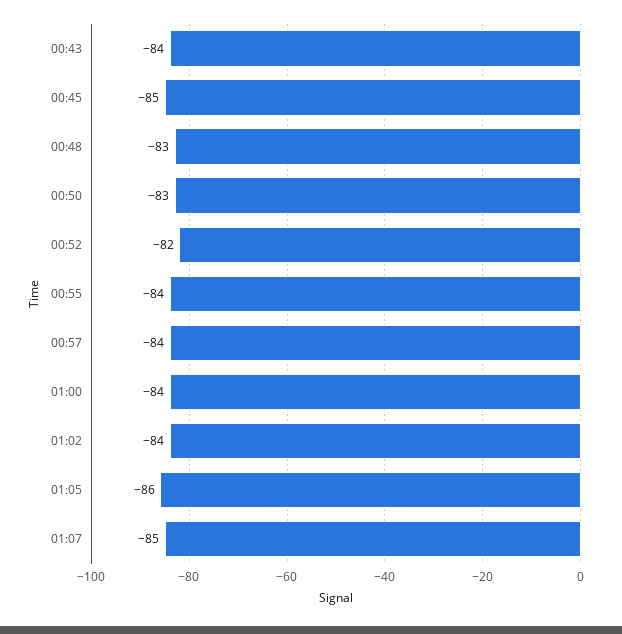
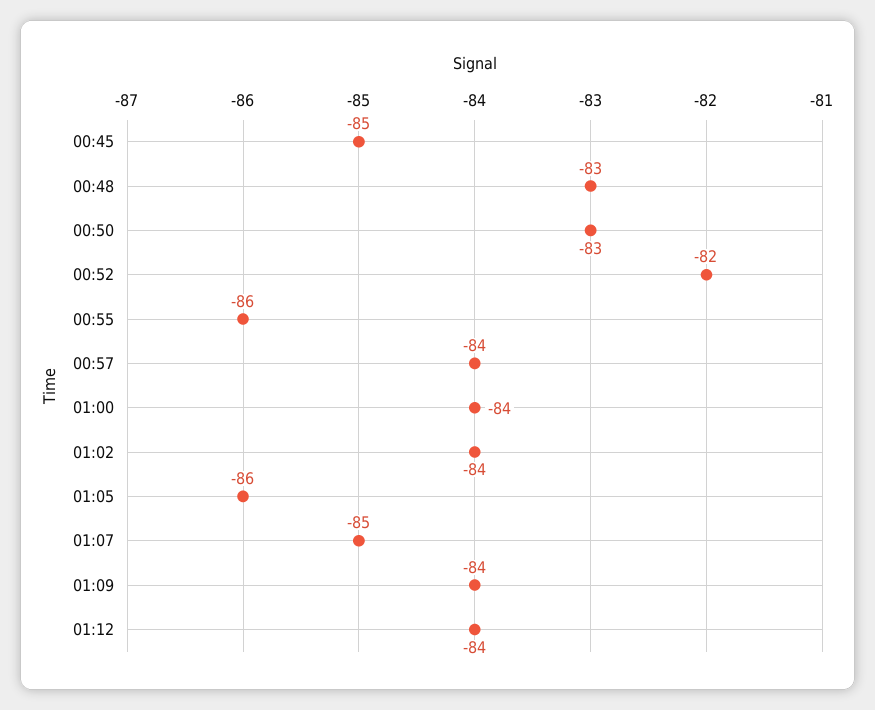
00:43: -84 -> none
00:55: -84 -> -86
01:09: none -> -84
01:12: none -> -84

